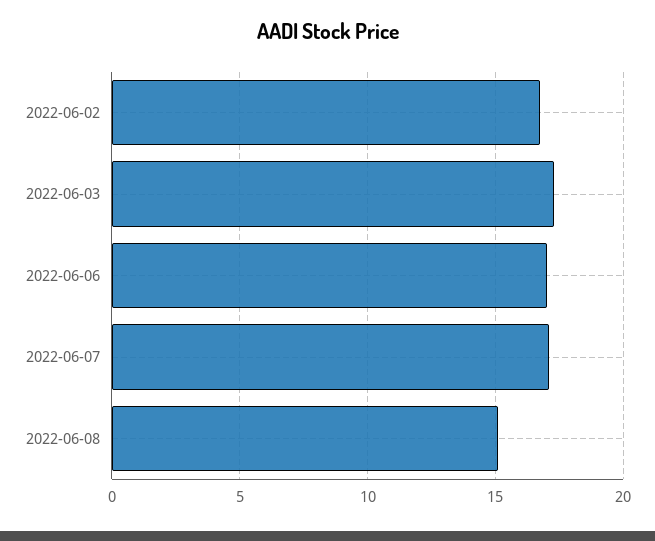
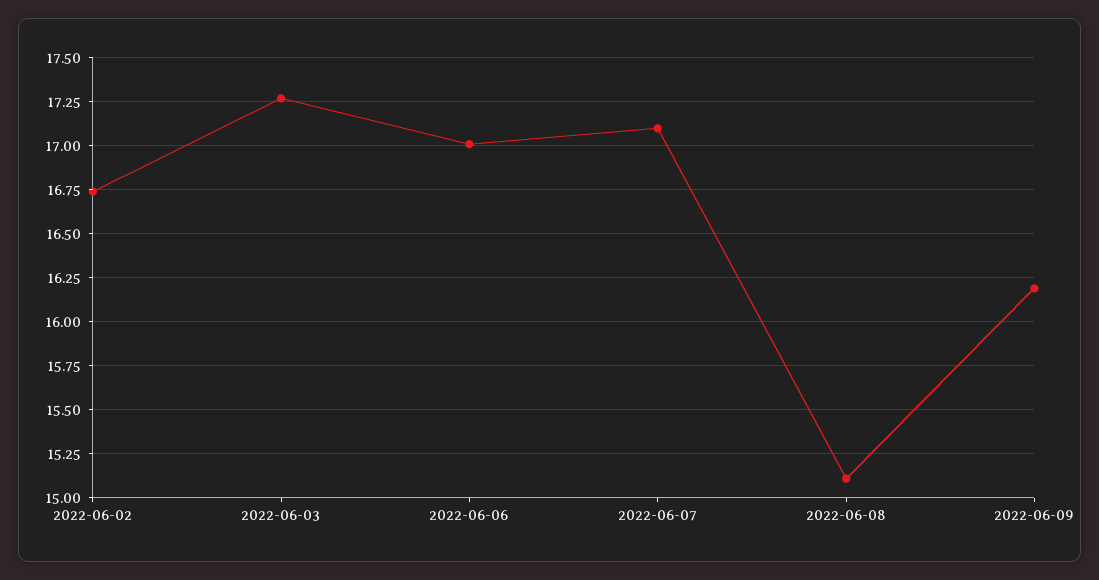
2022-06-09: none -> 16.2

